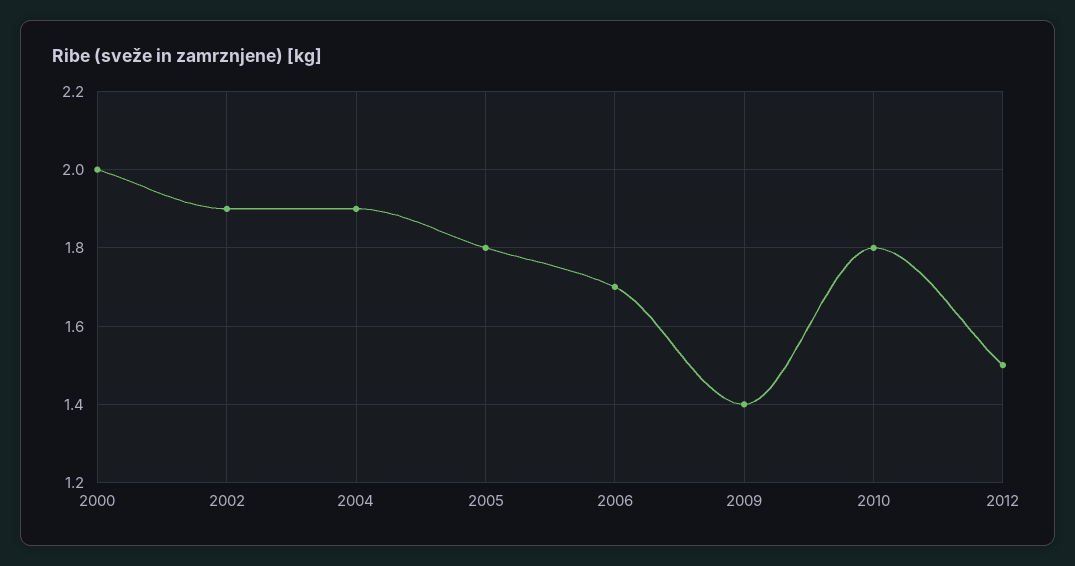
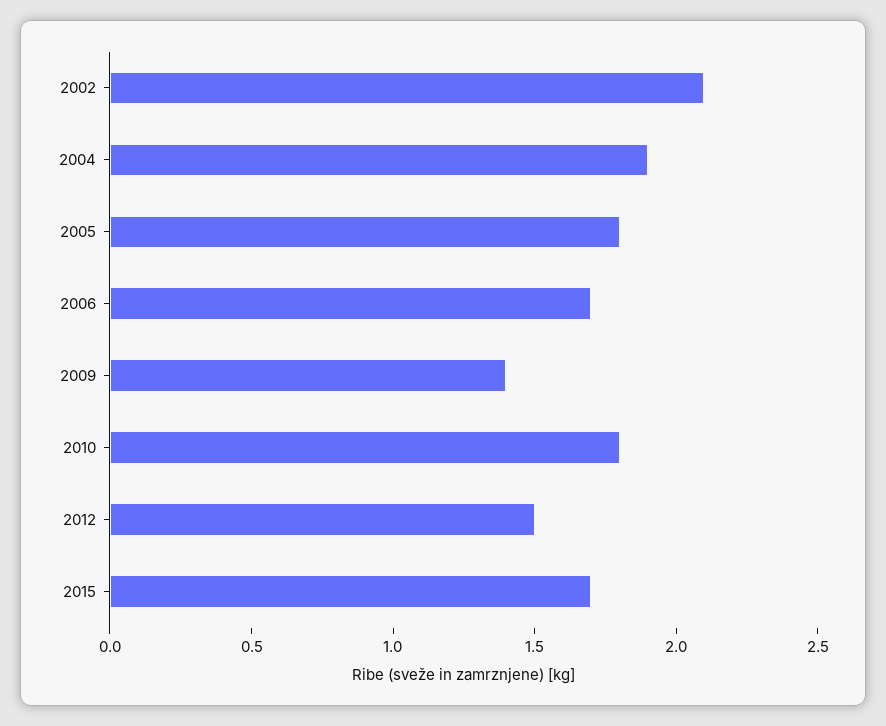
2000: 2 -> none
2002: 1.9 -> 2.1
2015: none -> 1.7

